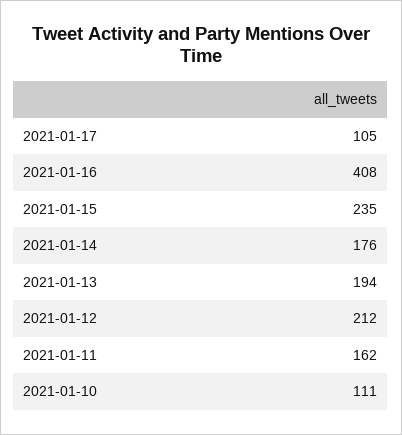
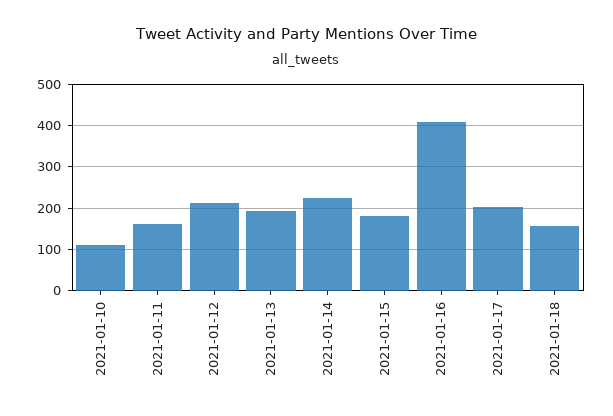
2021-01-17: 105 -> 200
2021-01-15: 235 -> 180
2021-01-14: 176 -> 220
2021-01-18: none -> 160

